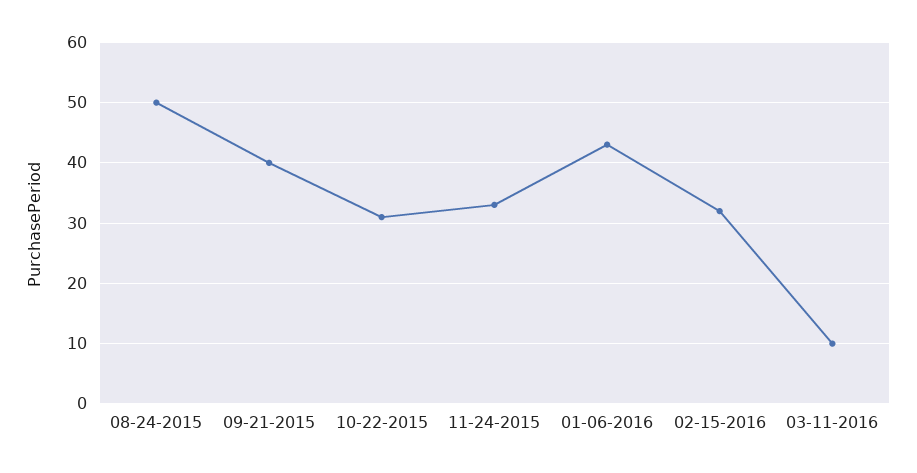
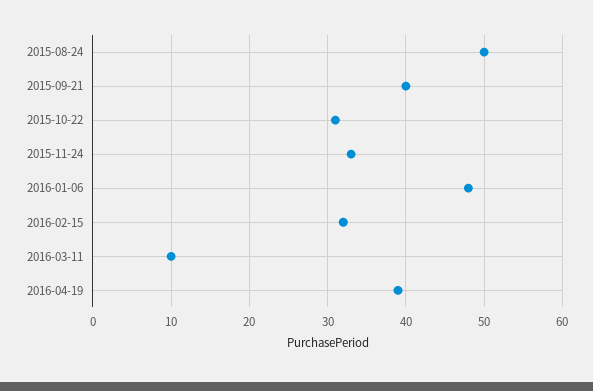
01-06-2016: 43 -> 48
2016-04-19: none -> 39

